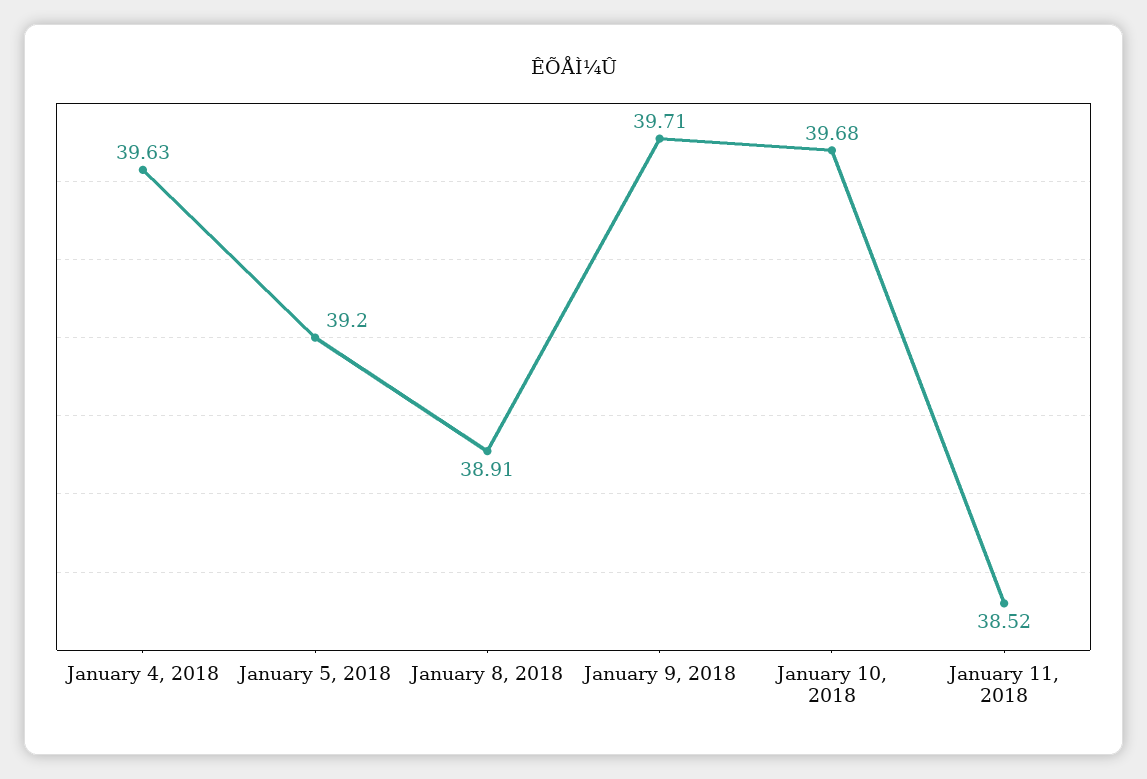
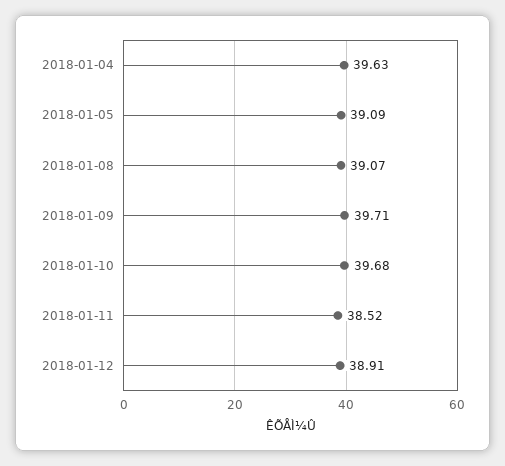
January 5, 2018: 39.2 -> 39.09
January 8, 2018: 38.91 -> 39.07
2018-01-12: none -> 38.91

